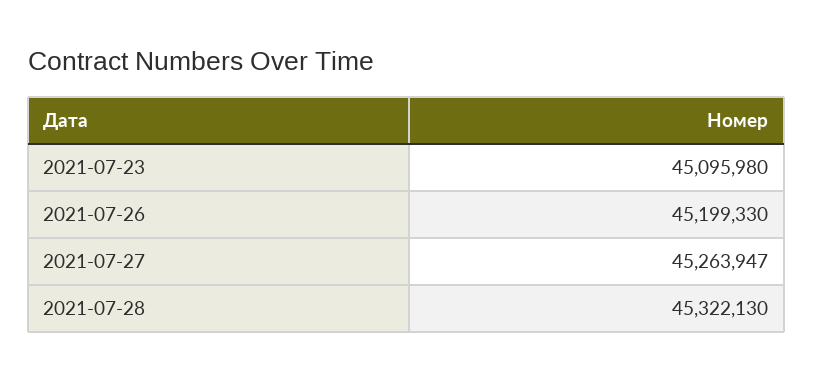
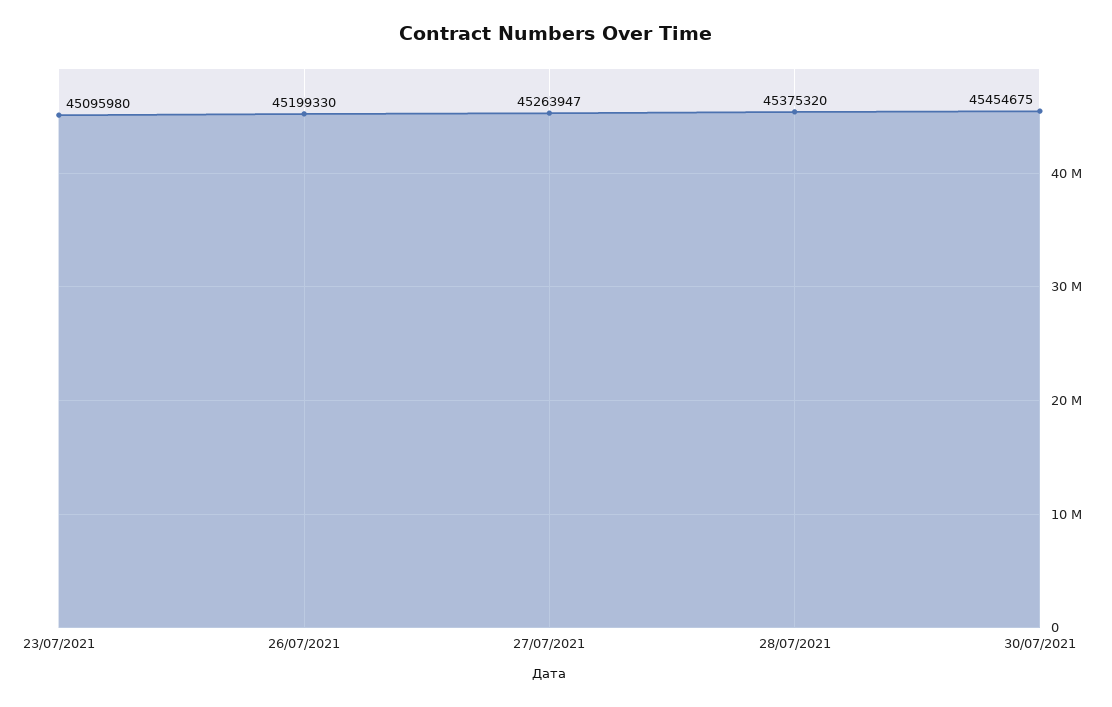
2021-07-28: 45322130 -> 45375320
30/07/2021: none -> 45454675

